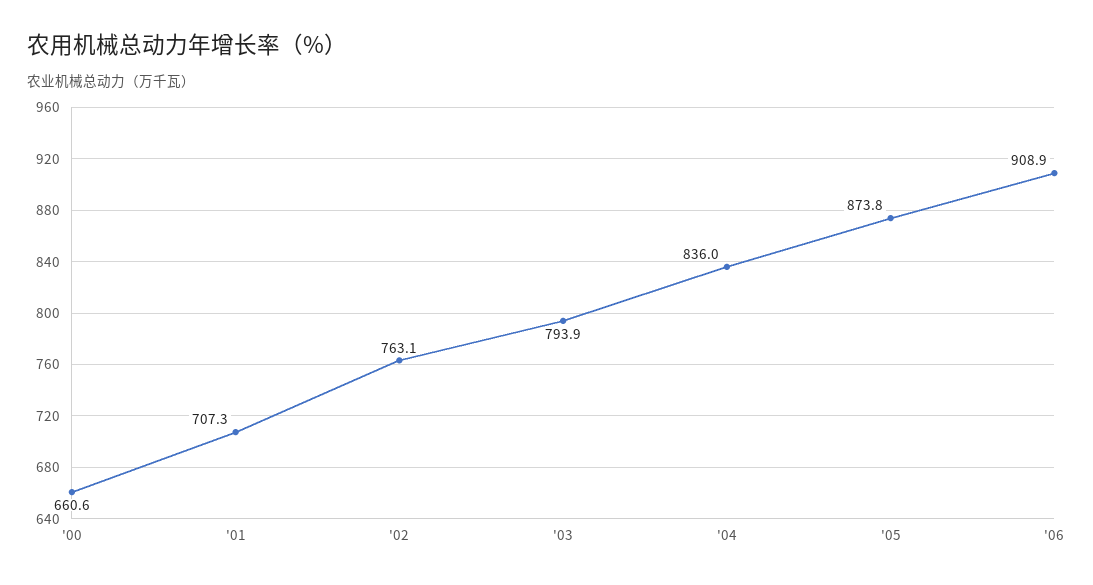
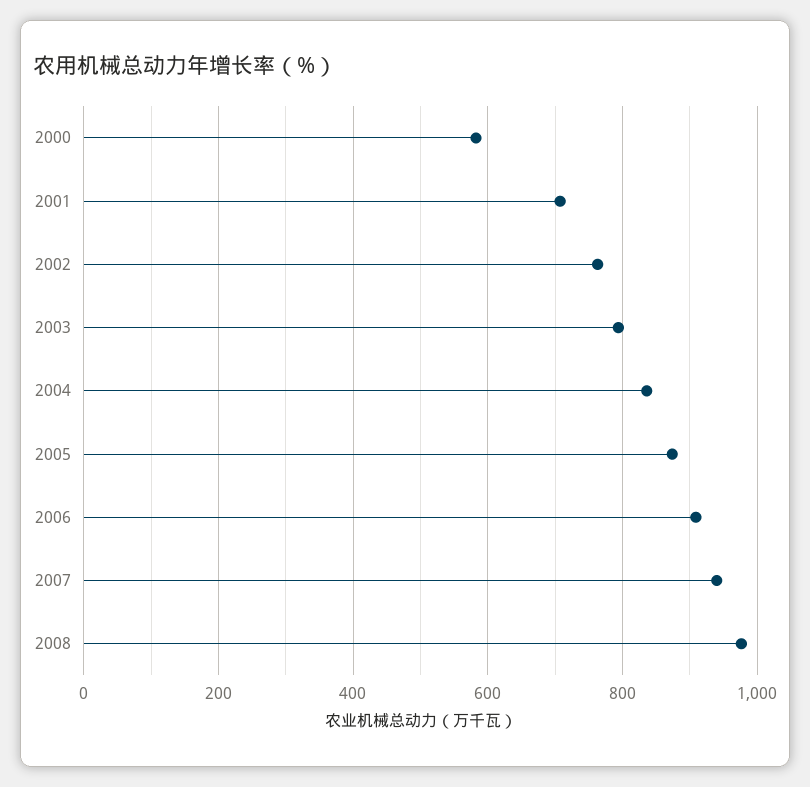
'00: 660.6 -> 580
2007: none -> 940
2008: none -> 980

